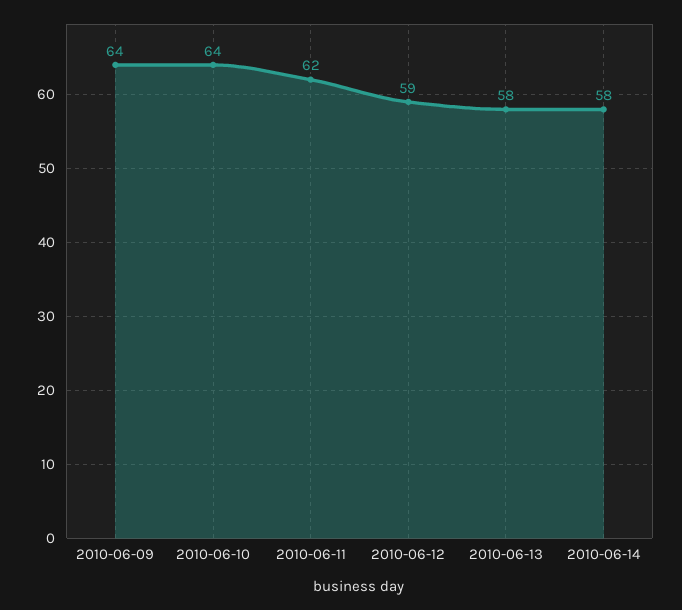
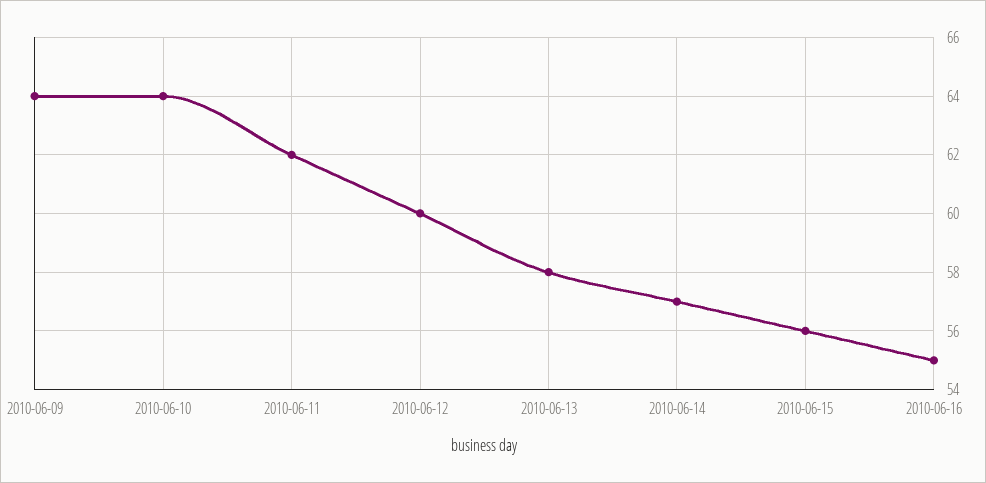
2010-06-12: 59 -> 60
2010-06-14: 58 -> 57
2010-06-15: none -> 56
2010-06-16: none -> 55

